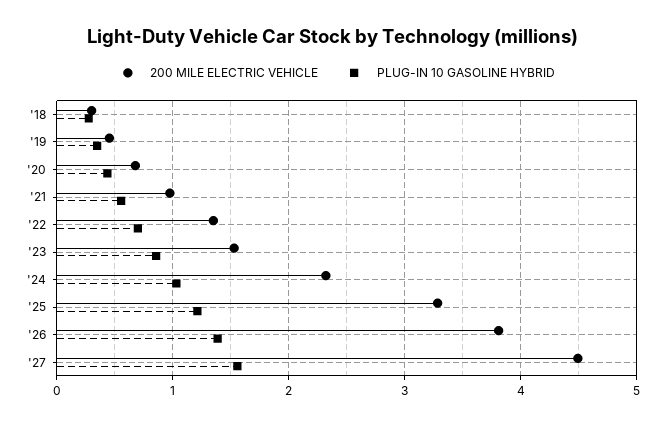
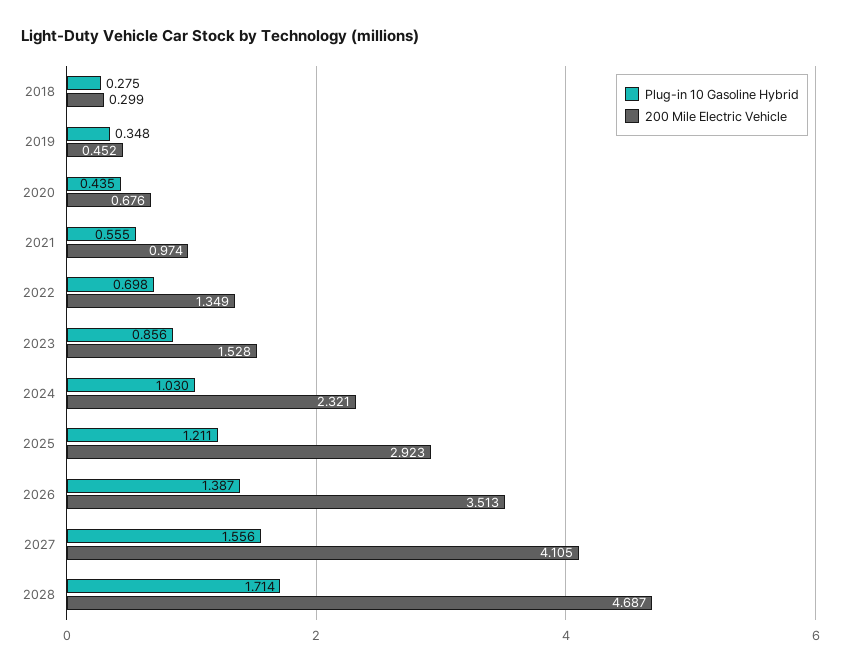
200 MILE ELECTRIC VEHICLE, '25: 3.3 -> 2.923
200 MILE ELECTRIC VEHICLE, '26: 3.8 -> 3.513
200 MILE ELECTRIC VEHICLE, '27: 4.5 -> 4.105
PLUG-IN 10 GASOLINE HYBRID, 2028: none -> 1.714
200 MILE ELECTRIC VEHICLE, 2028: none -> 4.687

